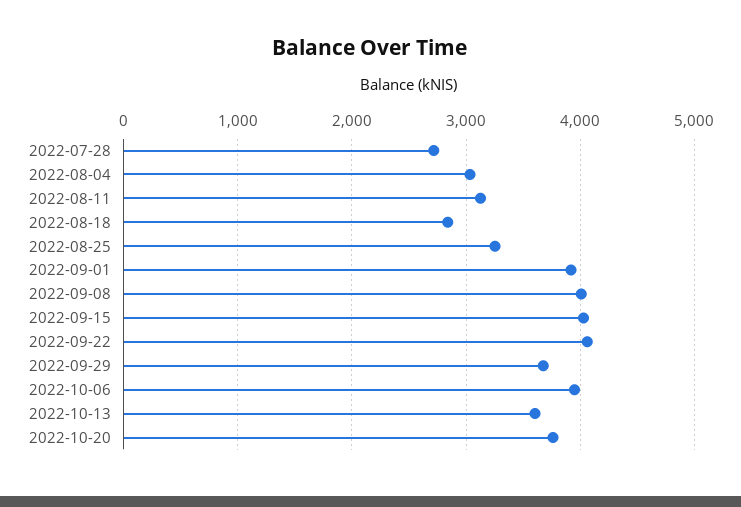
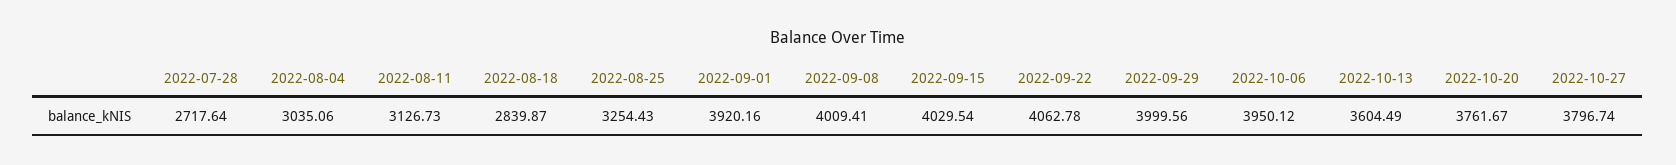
2022-09-29: 3700 -> 3999.56
2022-10-27: none -> 3796.74

